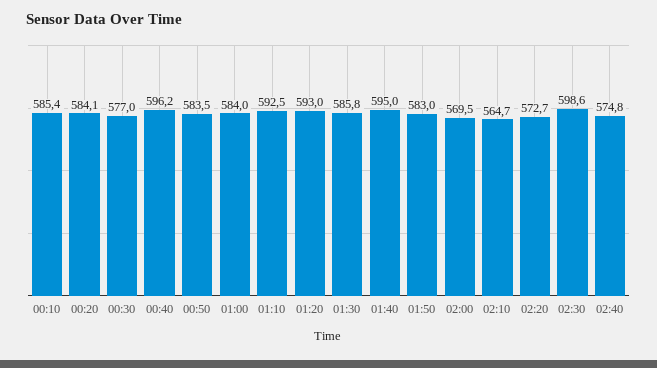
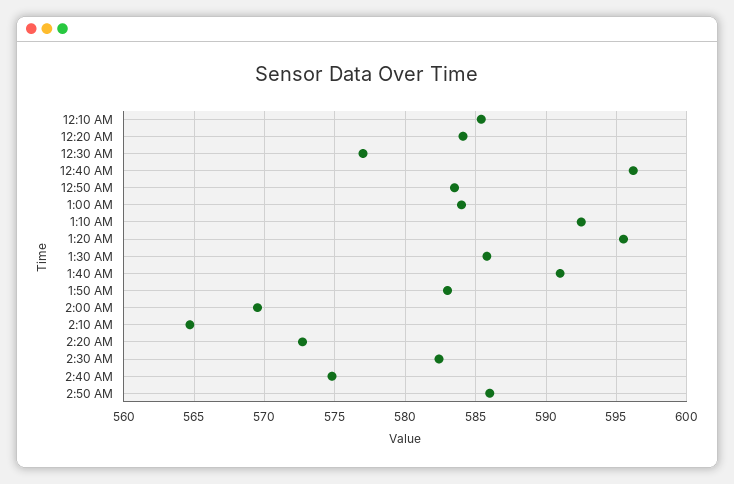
01:20: 593 -> 595.5
01:40: 595 -> 591
02:30: 598.6 -> 582.5
2:50 AM: none -> 586

